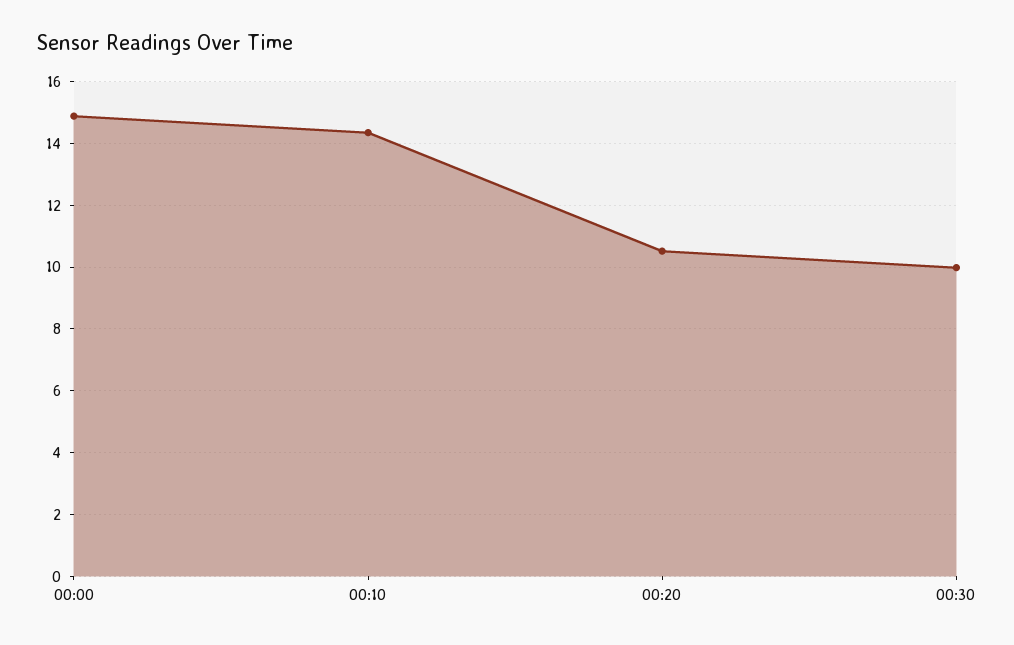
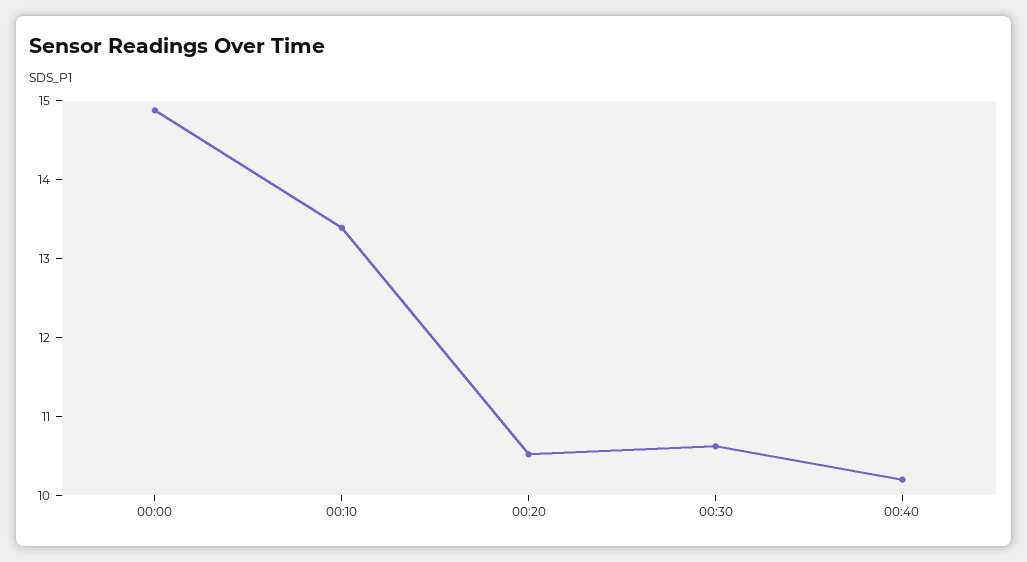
00:10: 14.4 -> 13.4
00:30: 10 -> 10.6
00:40: none -> 10.2

